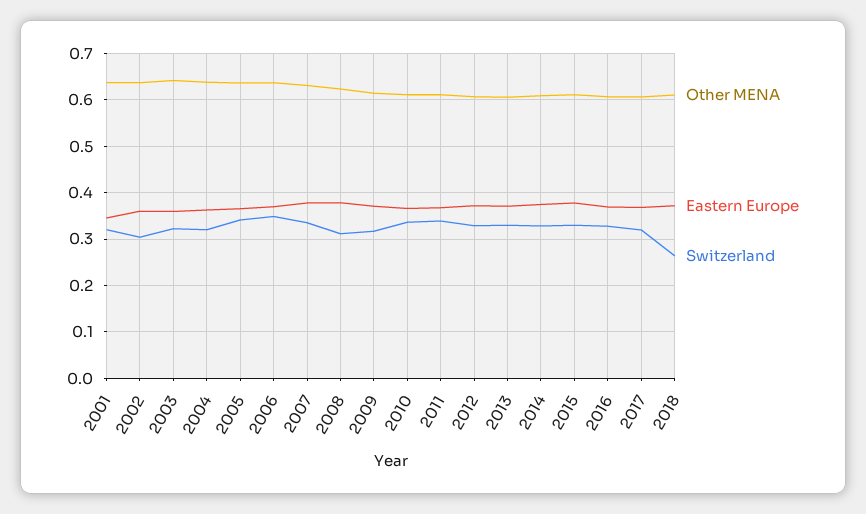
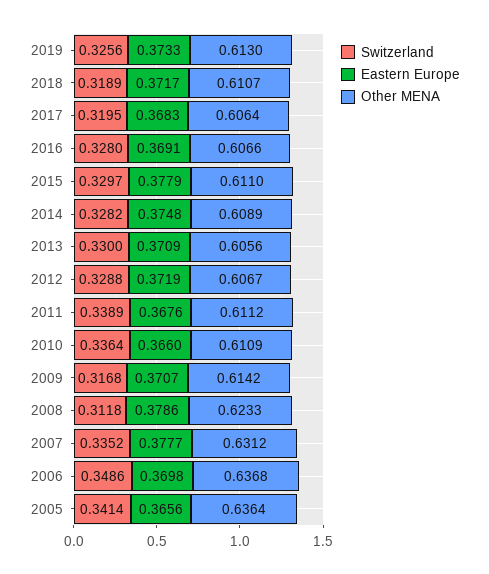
Other MENA, 2001: 0.64 -> none
Eastern Europe, 2001: 0.34 -> none
Switzerland, 2001: 0.32 -> none
Other MENA, 2002: 0.64 -> none
Eastern Europe, 2002: 0.36 -> none
Switzerland, 2002: 0.3 -> none
Other MENA, 2003: 0.64 -> none
Eastern Europe, 2003: 0.36 -> none
Switzerland, 2003: 0.32 -> none
Other MENA, 2004: 0.64 -> none
Eastern Europe, 2004: 0.36 -> none
Switzerland, 2004: 0.32 -> none
Switzerland, 2018: 0.26 -> 0.3189
Switzerland, 2019: none -> 0.3256
Eastern Europe, 2019: none -> 0.3733
Other MENA, 2019: none -> 0.613

